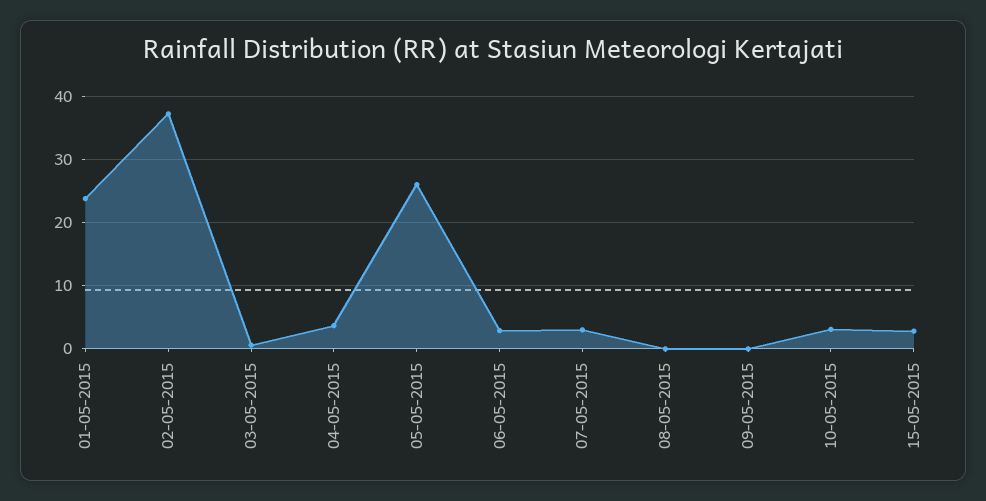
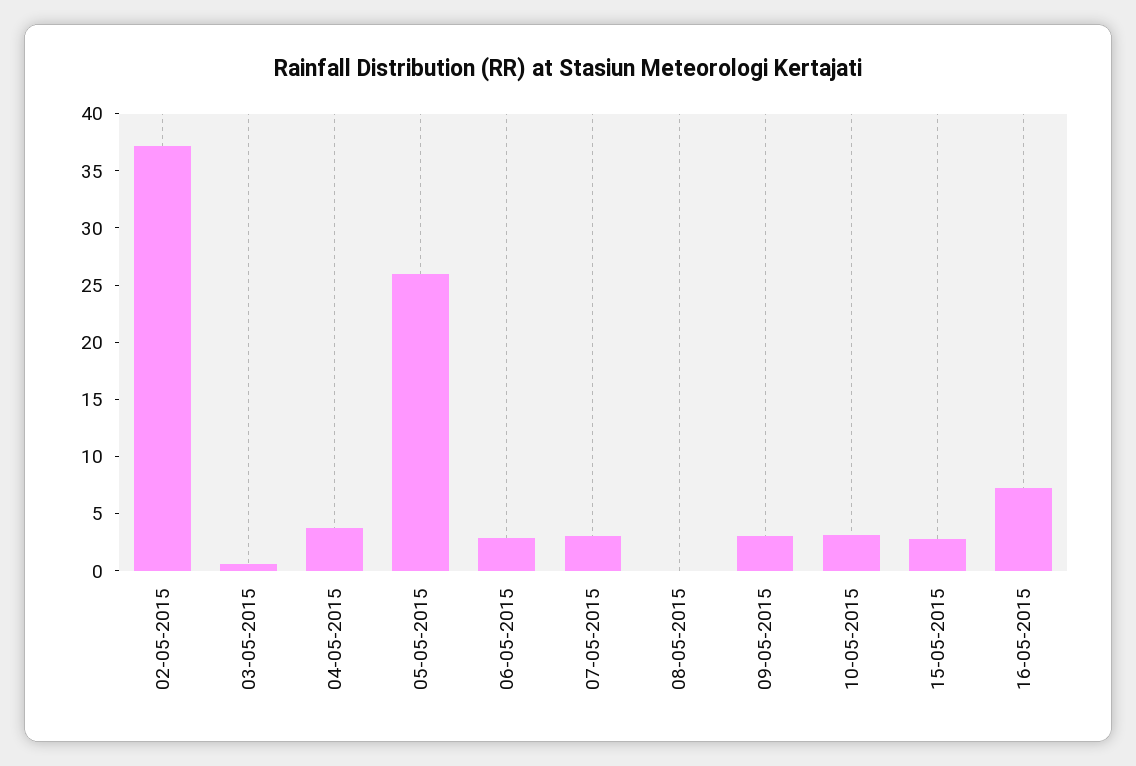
01-05-2015: 24 -> none
09-05-2015: 0 -> 3
16-05-2015: none -> 7

